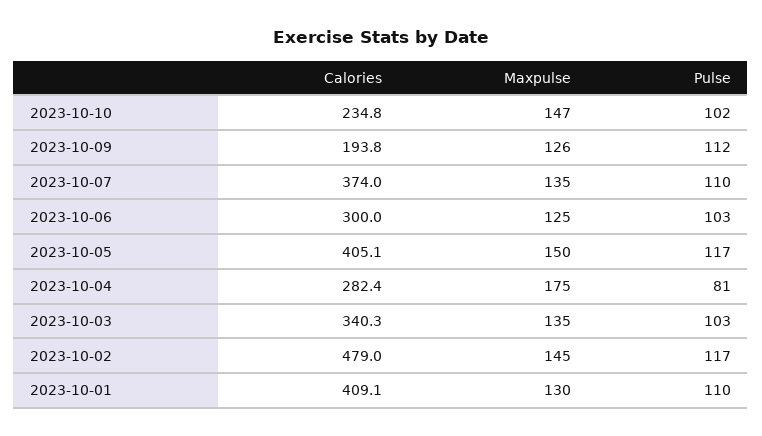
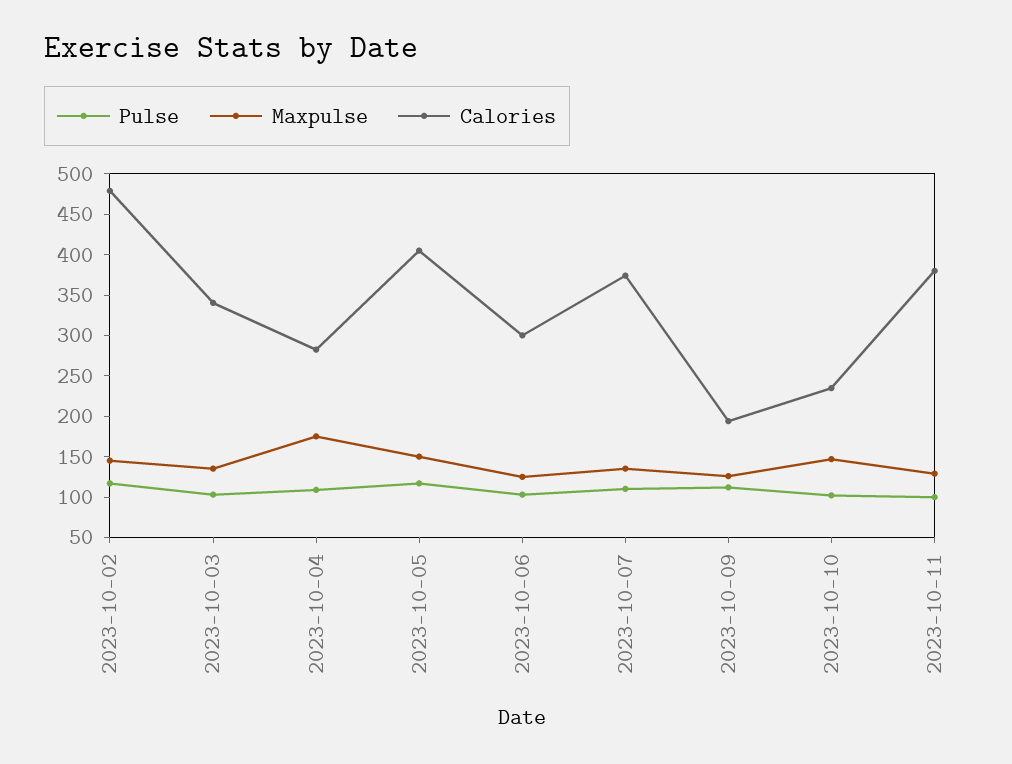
Pulse, 2023-10-04: 81 -> 110
Calories, 2023-10-01: 409.1 -> none
Maxpulse, 2023-10-01: 130 -> none
Pulse, 2023-10-01: 110 -> none
Pulse, 2023-10-11: none -> 100
Maxpulse, 2023-10-11: none -> 130
Calories, 2023-10-11: none -> 380

